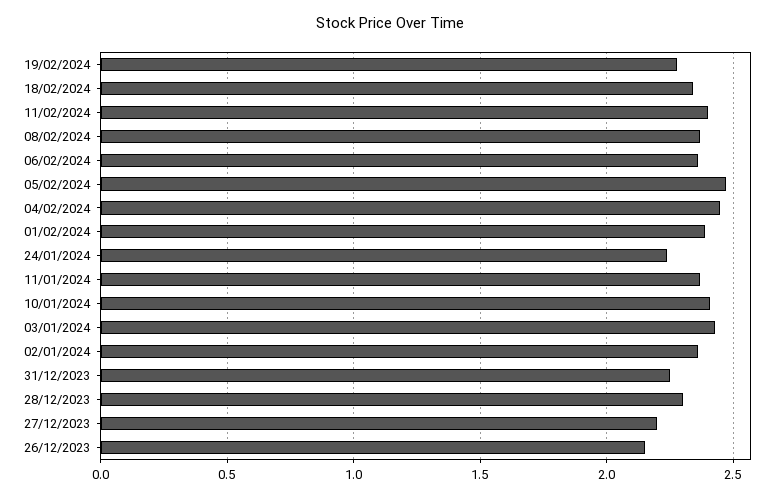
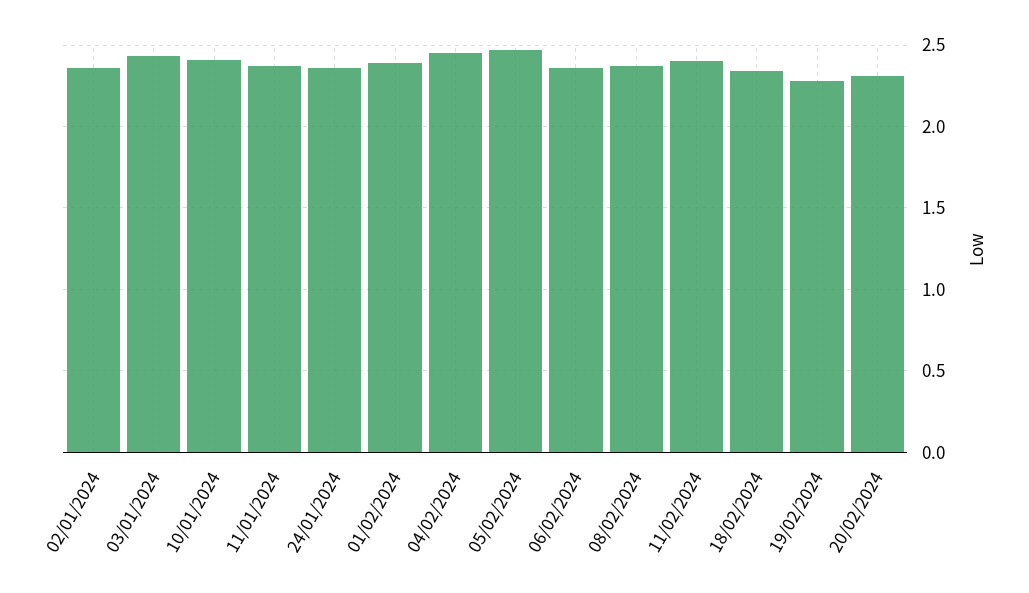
24/01/2024: 2.25 -> 2.35
31/12/2023: 2.25 -> none
28/12/2023: 2.3 -> none
27/12/2023: 2.2 -> none
26/12/2023: 2.15 -> none
20/02/2024: none -> 2.3

